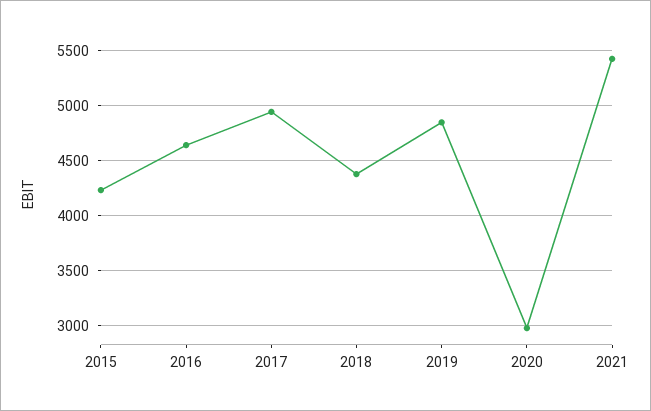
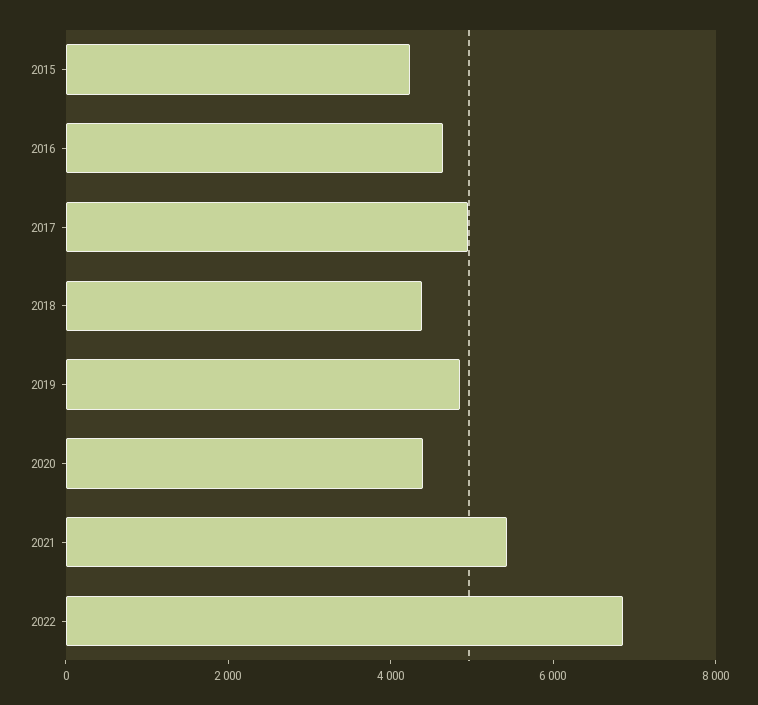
2020: 3000 -> 4500
2022: none -> 7000

